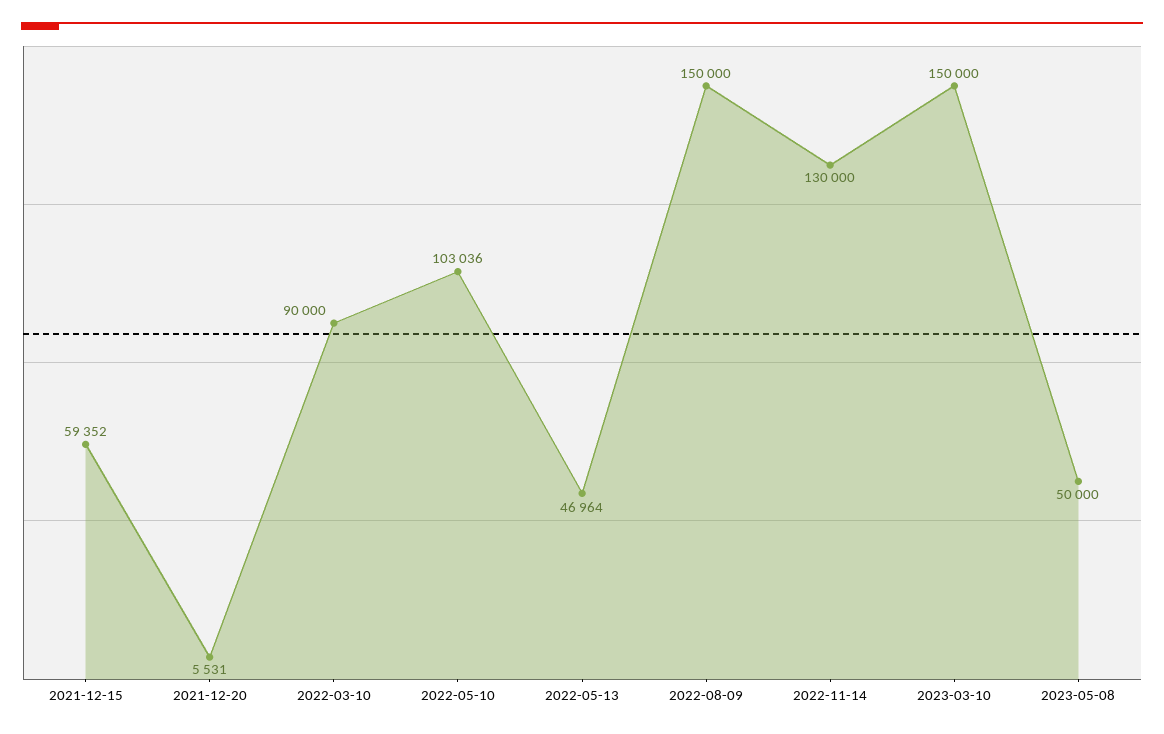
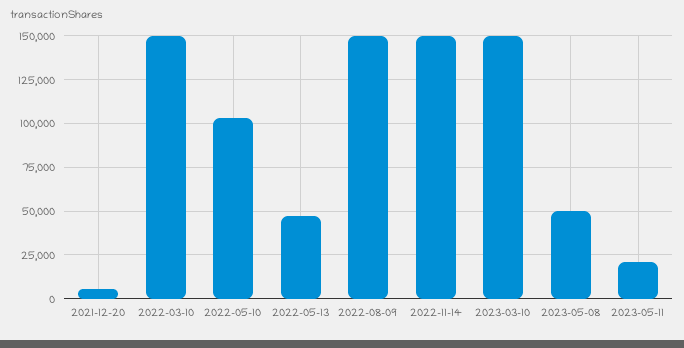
2021-12-15: 59352 -> none
2022-03-10: 90000 -> 150000
2022-11-14: 130000 -> 150000
2023-05-11: none -> 20000

